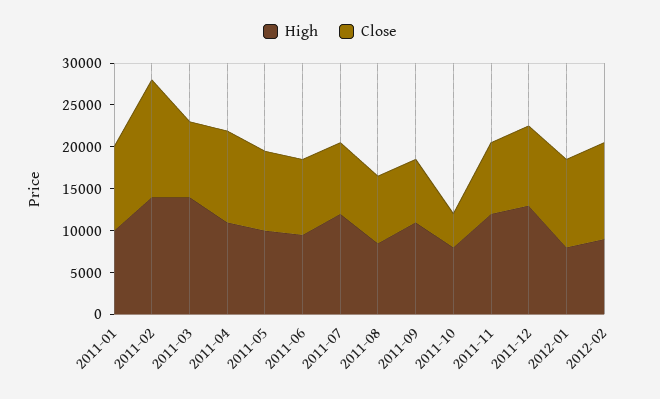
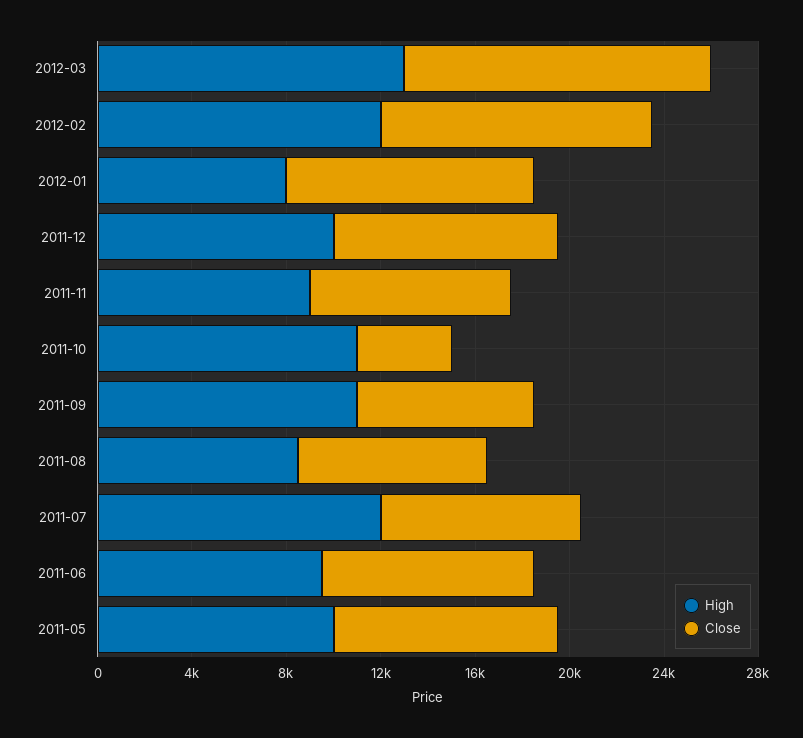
High, 2011-01: 10000 -> none
Close, 2011-01: 10000 -> none
High, 2011-02: 14000 -> none
Close, 2011-02: 14000 -> none
High, 2011-03: 14000 -> none
Close, 2011-03: 9000 -> none
High, 2011-04: 11000 -> none
Close, 2011-04: 11000 -> none
High, 2011-10: 8000 -> 11000
High, 2011-11: 12000 -> 9000
High, 2011-12: 13000 -> 10000
High, 2012-02: 9000 -> 12000
High, 2012-03: none -> 13000
Close, 2012-03: none -> 13000

